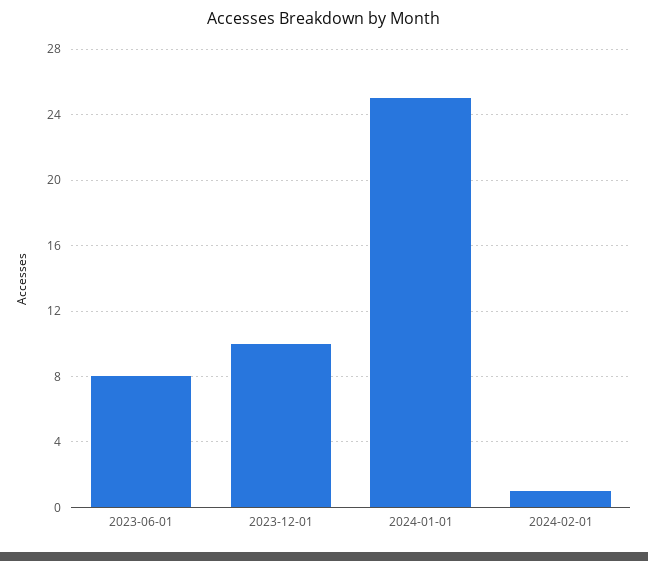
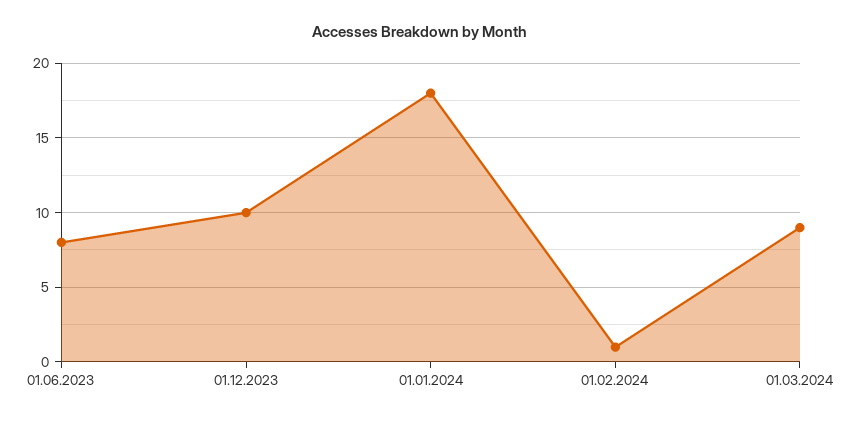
2024-01-01: 25 -> 18
01.03.2024: none -> 9

